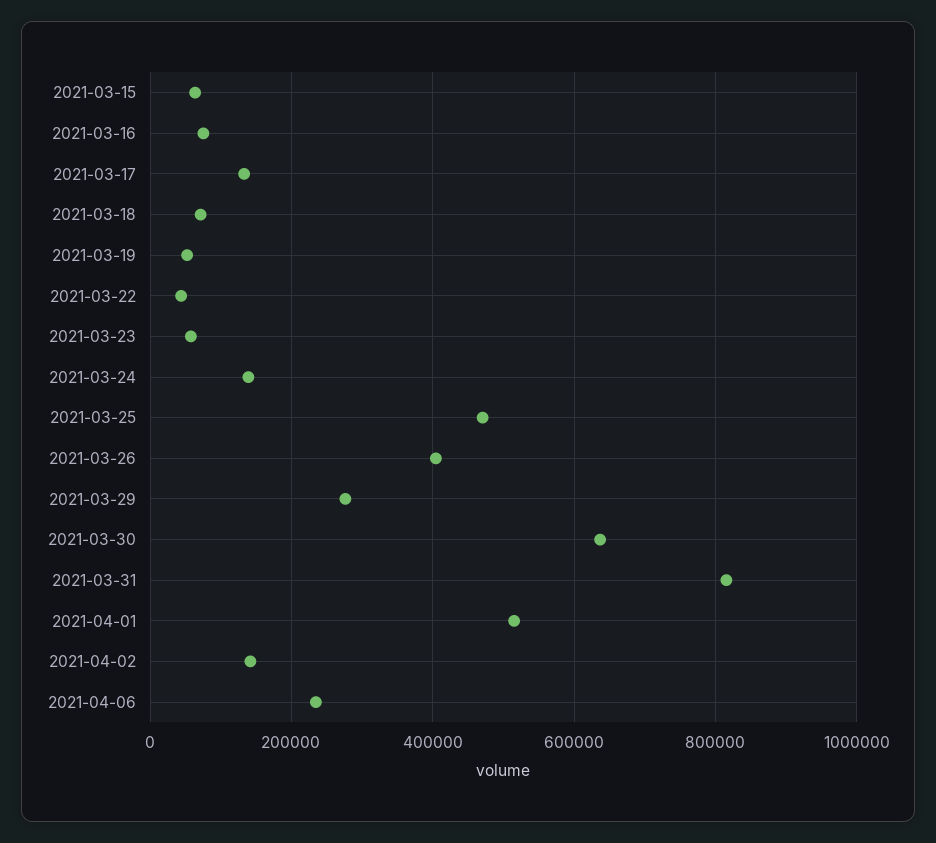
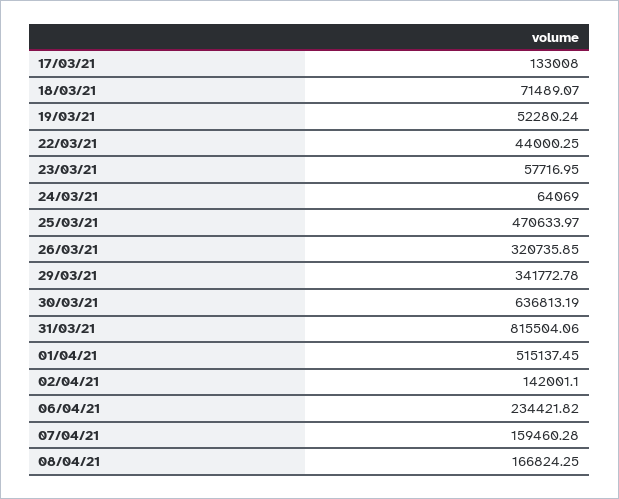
2021-03-15: 60000 -> none
2021-03-16: 80000 -> none
2021-03-24: 140000 -> 64069
2021-03-26: 400000 -> 320735.85
2021-03-29: 280000 -> 341772.78
07/04/21: none -> 159460.28
08/04/21: none -> 166824.25

